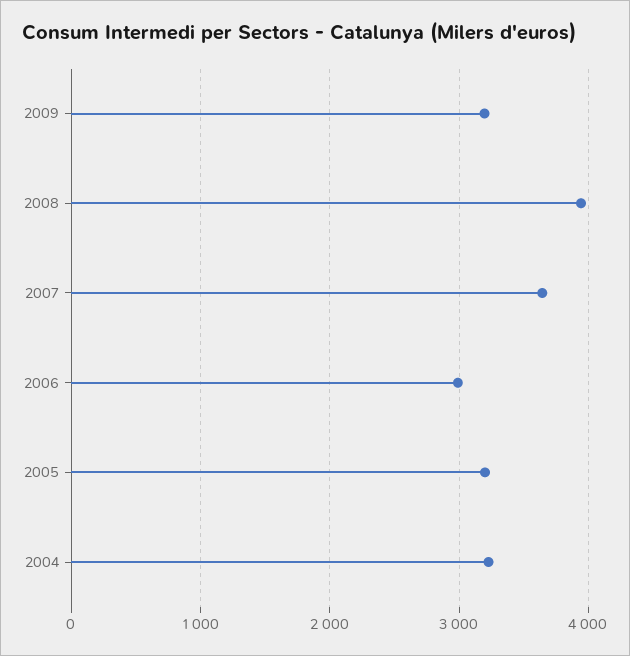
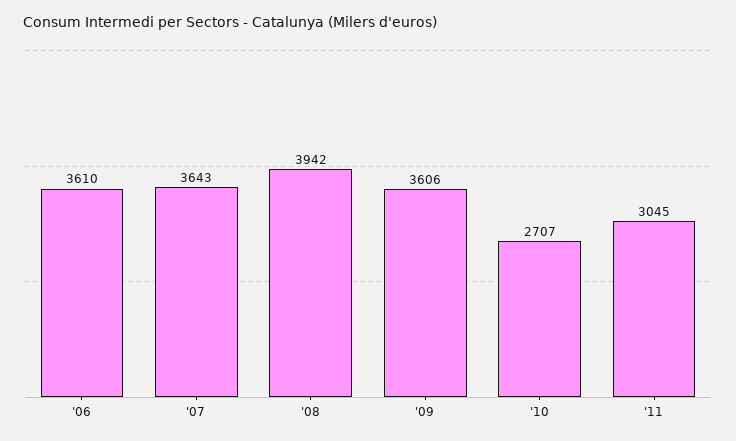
2009: 3200 -> 3606
2006: 3000 -> 3610
2005: 3200 -> none
2004: 3200 -> none
'10: none -> 2707
'11: none -> 3045

